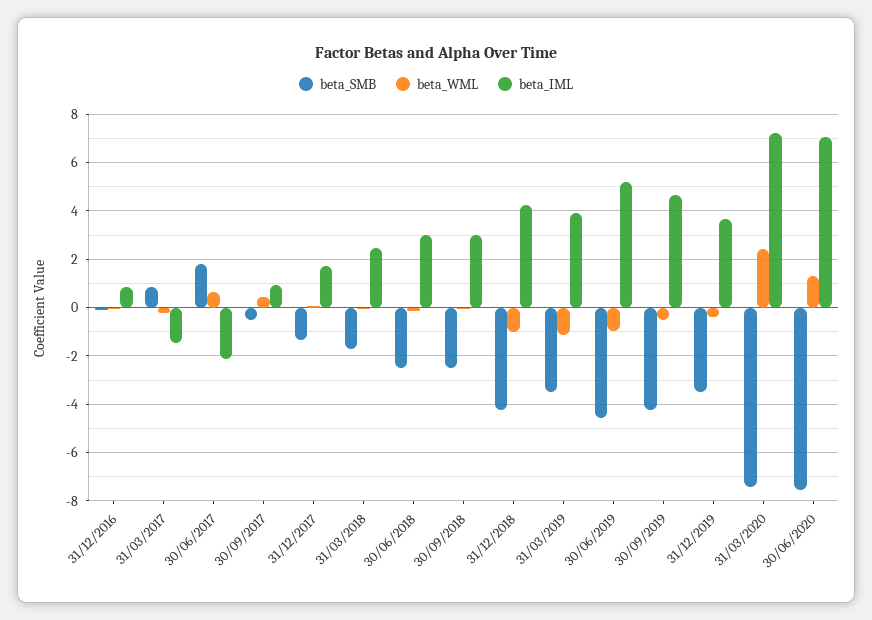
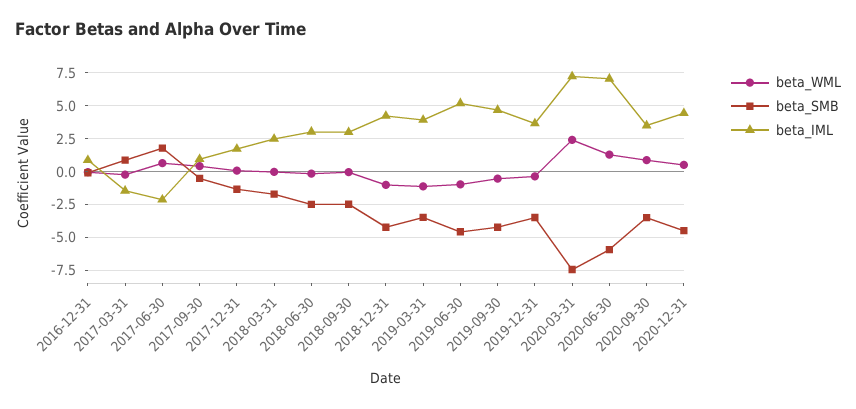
beta_SMB, 30/06/2020: -7.5 -> -6
beta_WML, 2020-09-30: none -> 1
beta_SMB, 2020-09-30: none -> -3.5
beta_IML, 2020-09-30: none -> 3.5
beta_WML, 2020-12-31: none -> 0.5
beta_SMB, 2020-12-31: none -> -4.5
beta_IML, 2020-12-31: none -> 4.5

